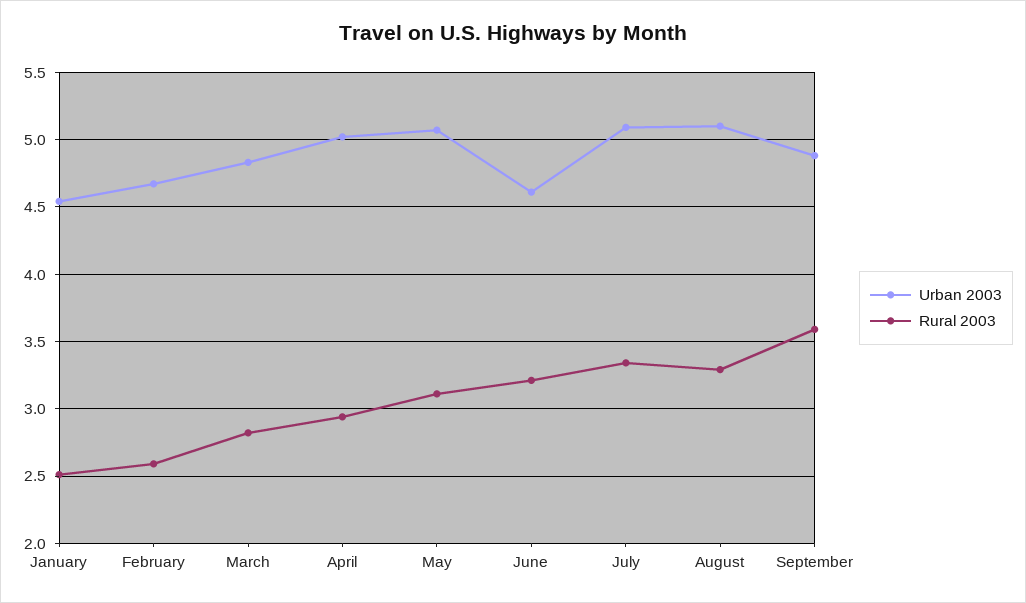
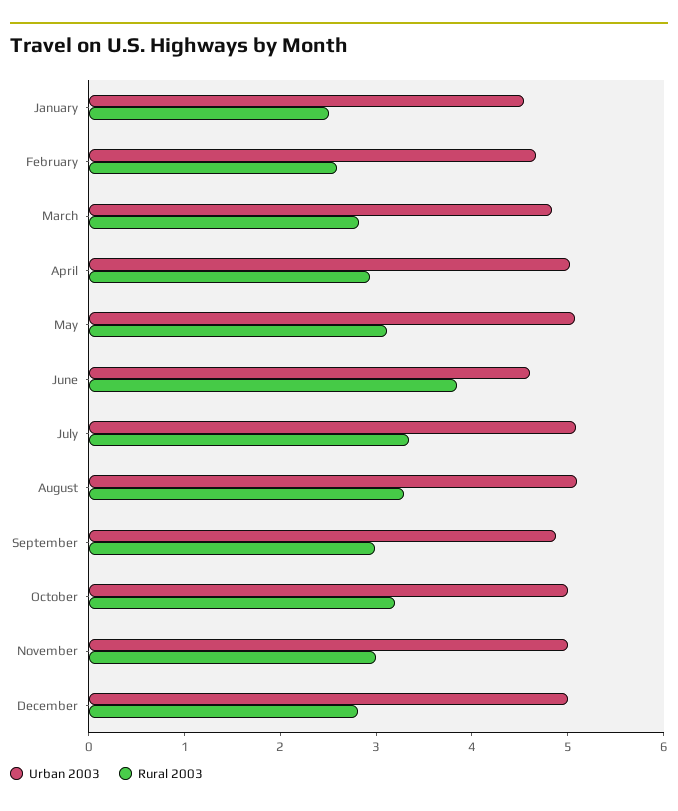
Rural 2003, June: 3.2 -> 3.8
Rural 2003, September: 3.6 -> 3
Urban 2003, October: none -> 5
Rural 2003, October: none -> 3.2
Urban 2003, November: none -> 5
Rural 2003, November: none -> 3
Urban 2003, December: none -> 5
Rural 2003, December: none -> 2.8

